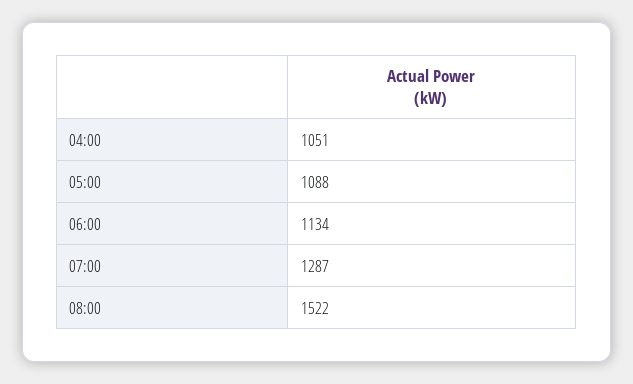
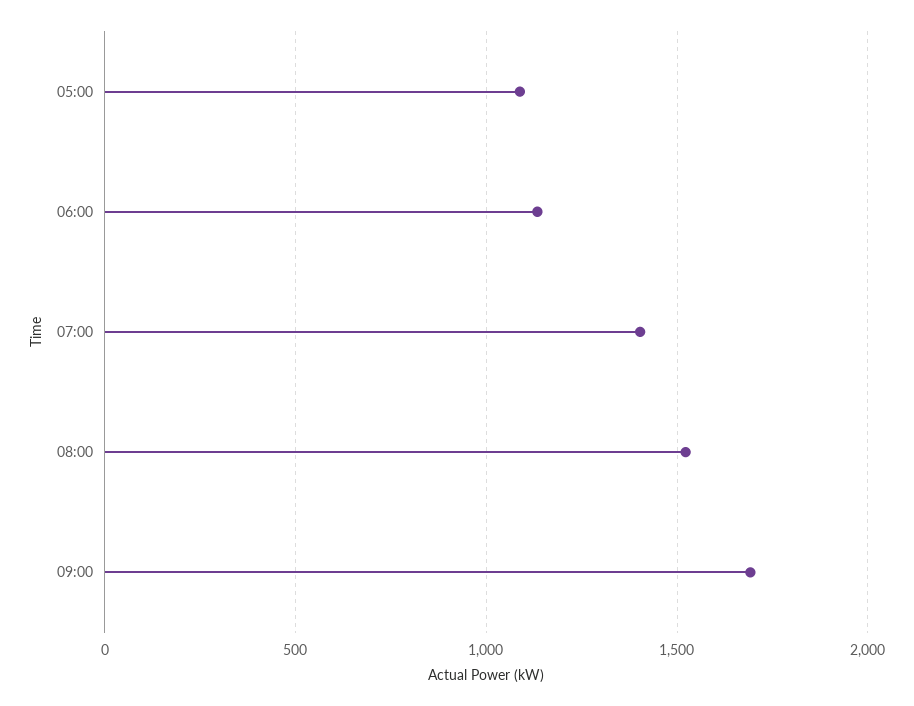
04:00: 1051 -> none
07:00: 1287 -> 1400
09:00: none -> 1700

